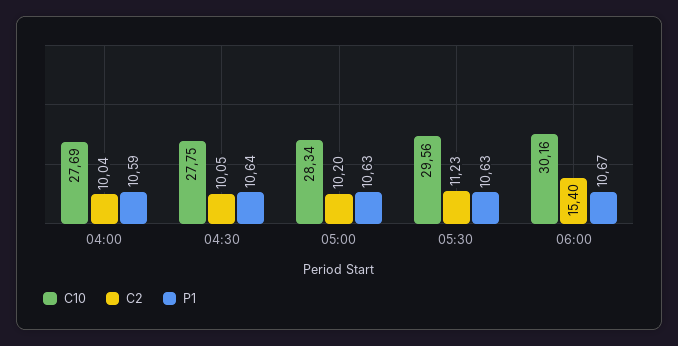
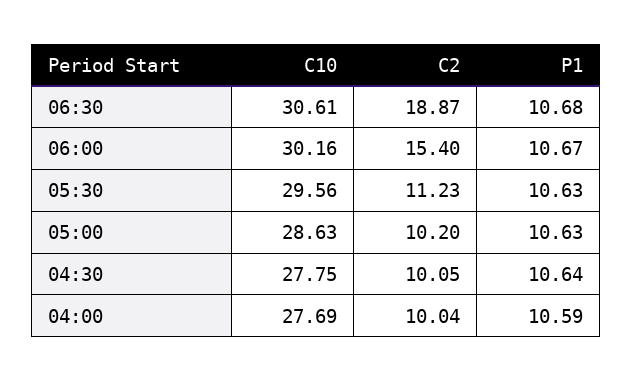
C10, 05:00: 28.34 -> 28.63
C10, 06:30: none -> 30.61
C2, 06:30: none -> 18.87
P1, 06:30: none -> 10.68

